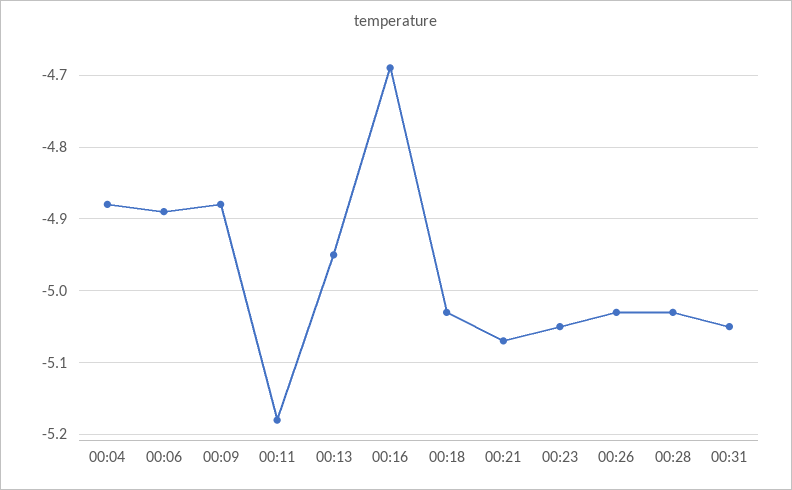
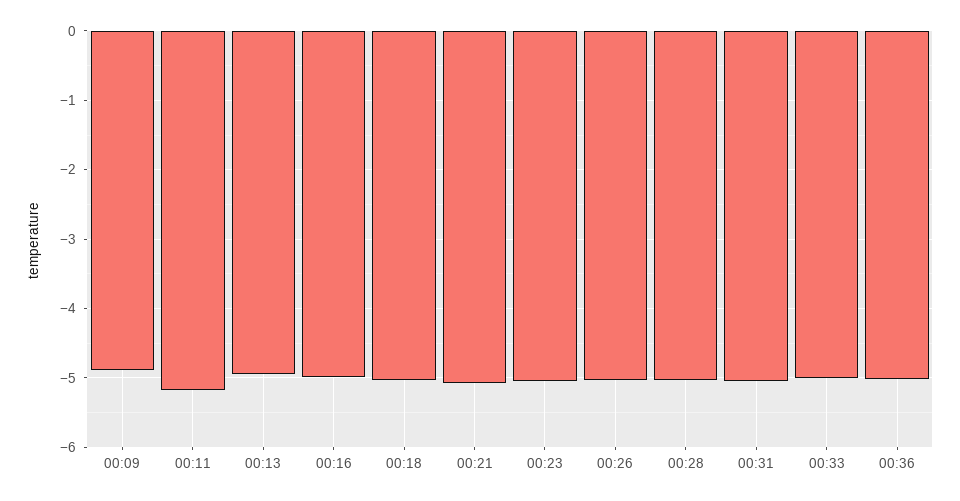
00:04: -4.88 -> none
00:06: -4.89 -> none
00:16: -4.69 -> -5
00:33: none -> -5
00:36: none -> -5

